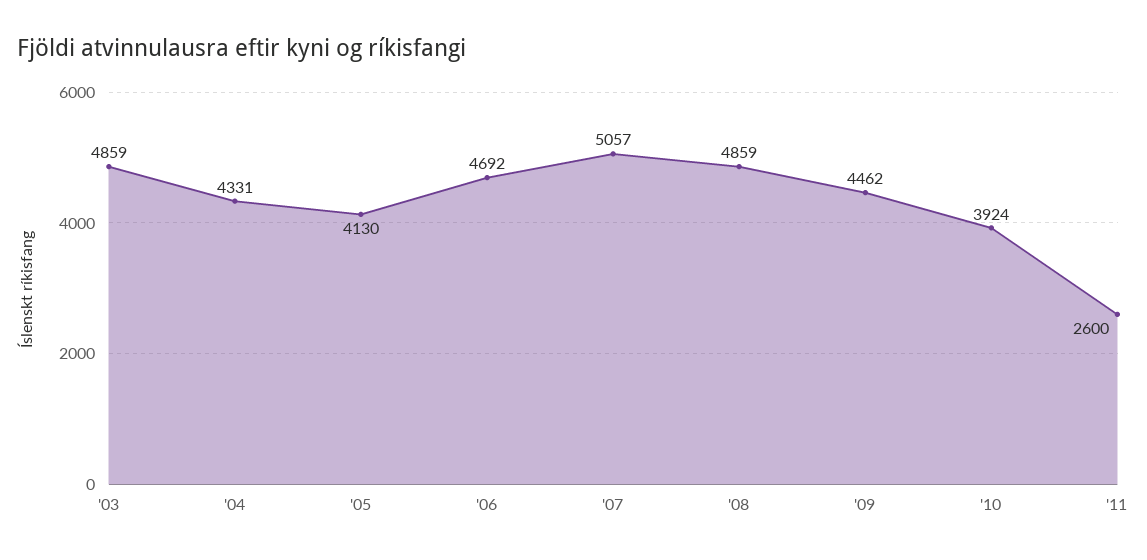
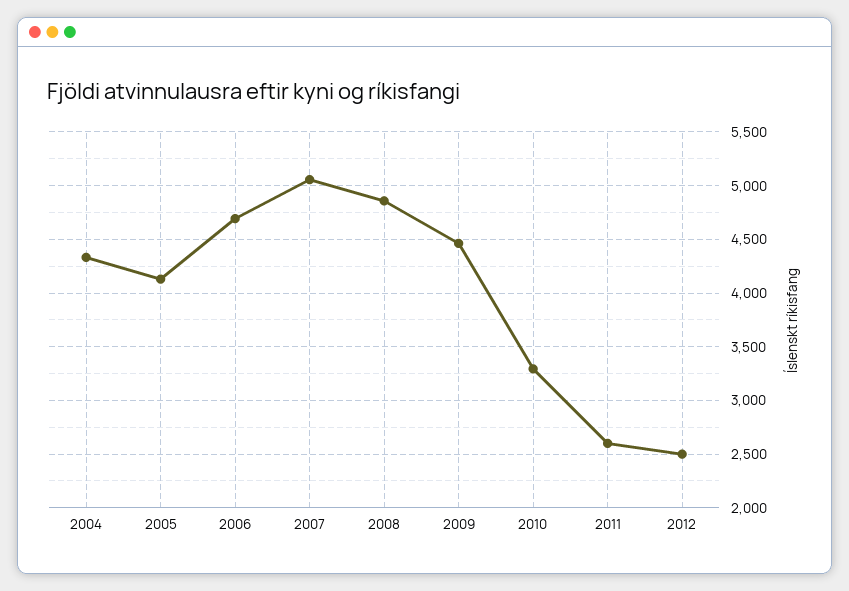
'03: 4859 -> none
'10: 3924 -> 3300
2012: none -> 2500

